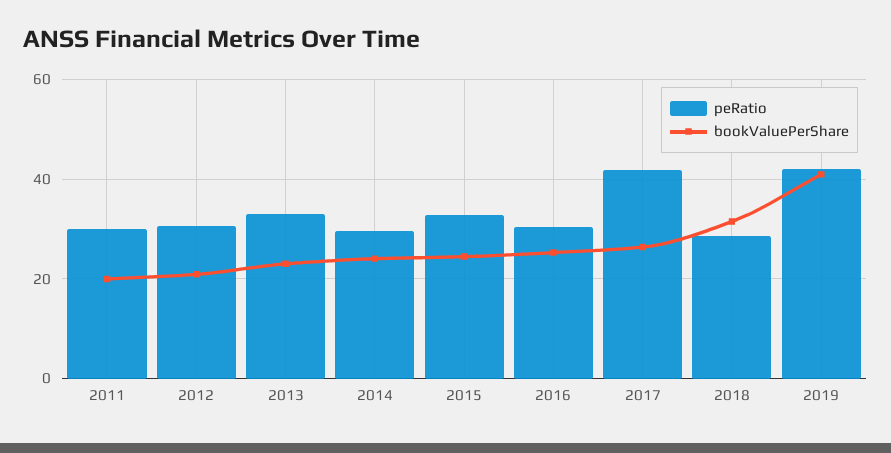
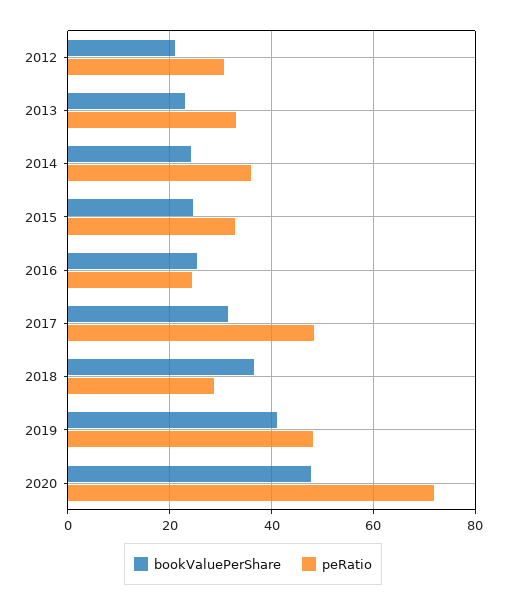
peRatio, 2011: 30 -> none
bookValuePerShare, 2011: 20 -> none
peRatio, 2014: 30 -> 36
peRatio, 2016: 30 -> 24
peRatio, 2017: 42 -> 48
bookValuePerShare, 2017: 26 -> 32
bookValuePerShare, 2018: 32 -> 36
peRatio, 2019: 42 -> 48
bookValuePerShare, 2020: none -> 48
peRatio, 2020: none -> 72

